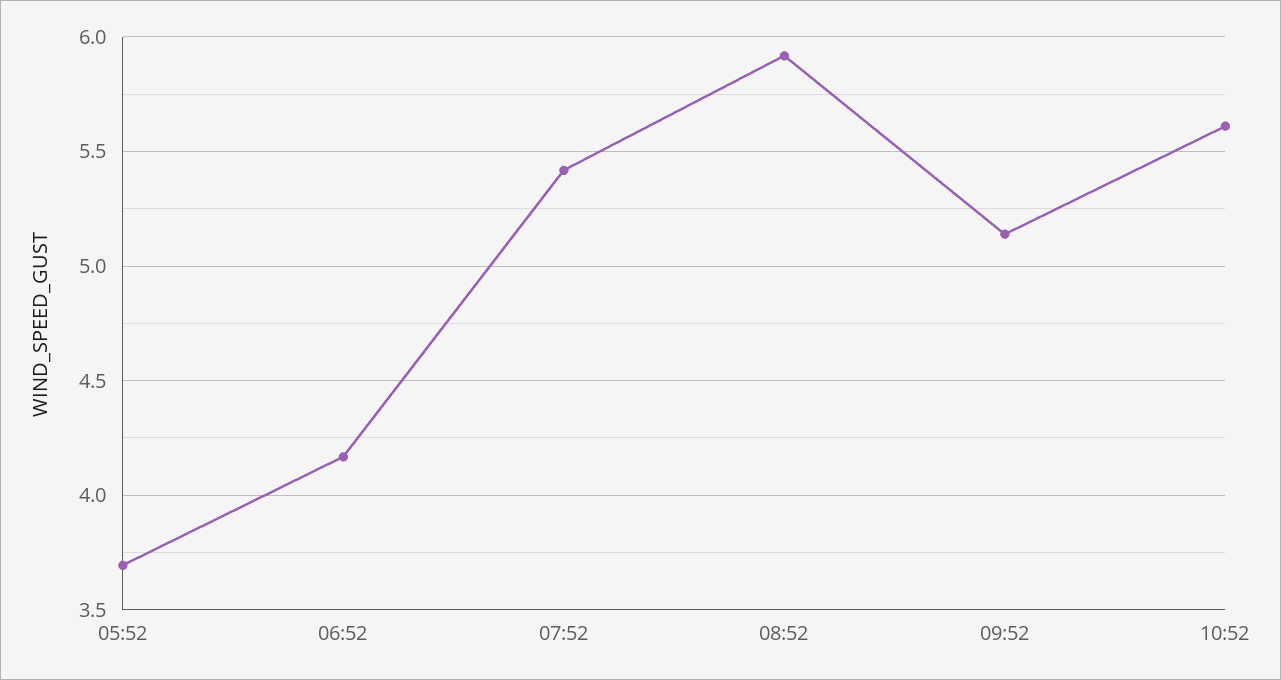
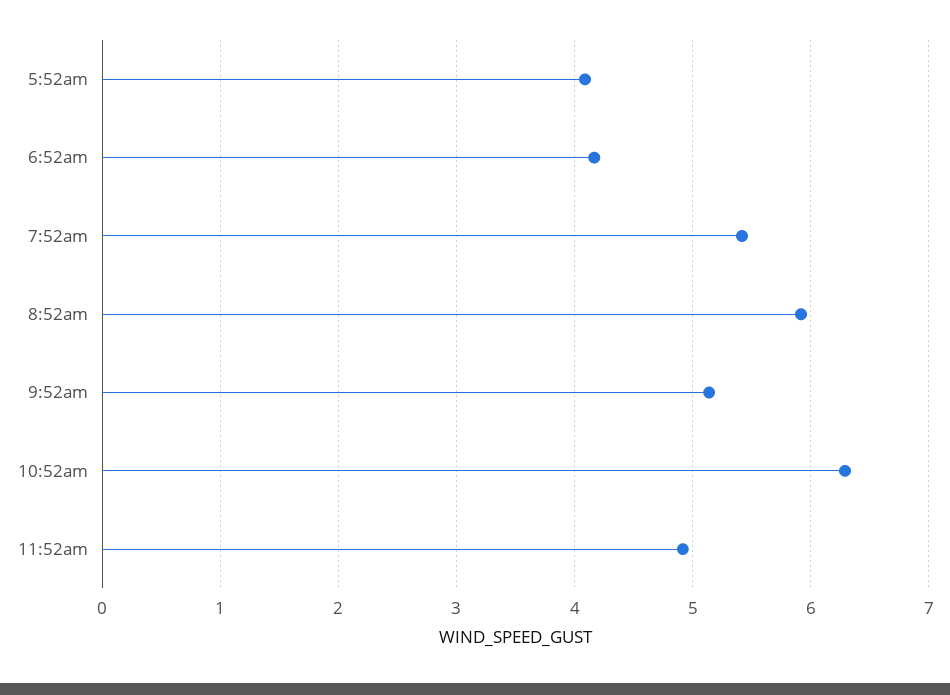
05:52: 3.7 -> 4.1
10:52: 5.6 -> 6.3
11:52am: none -> 4.9

